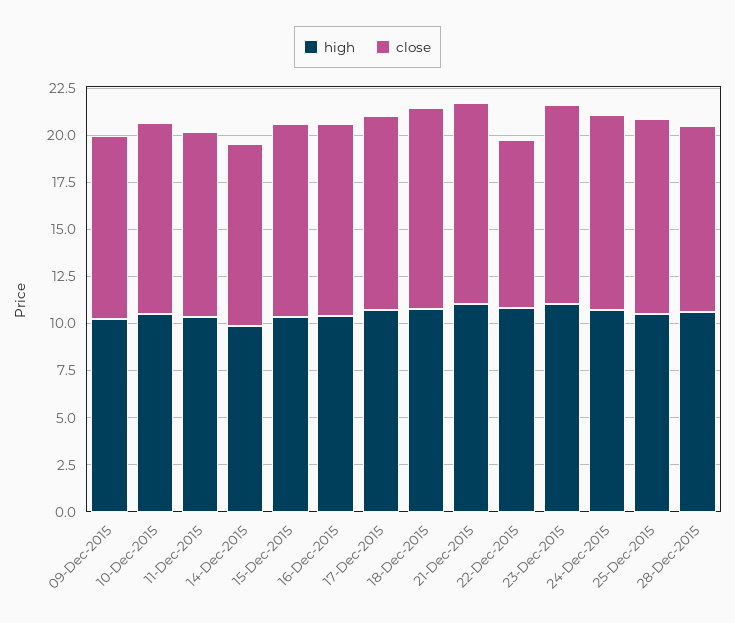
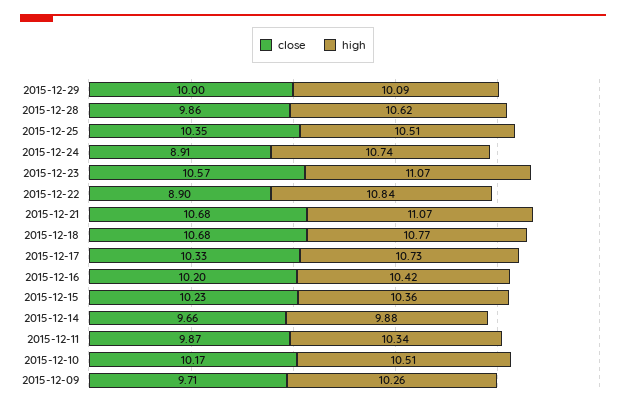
close, 24-Dec-2015: 10.5 -> 8.91
close, 2015-12-29: none -> 10
high, 2015-12-29: none -> 10.09

